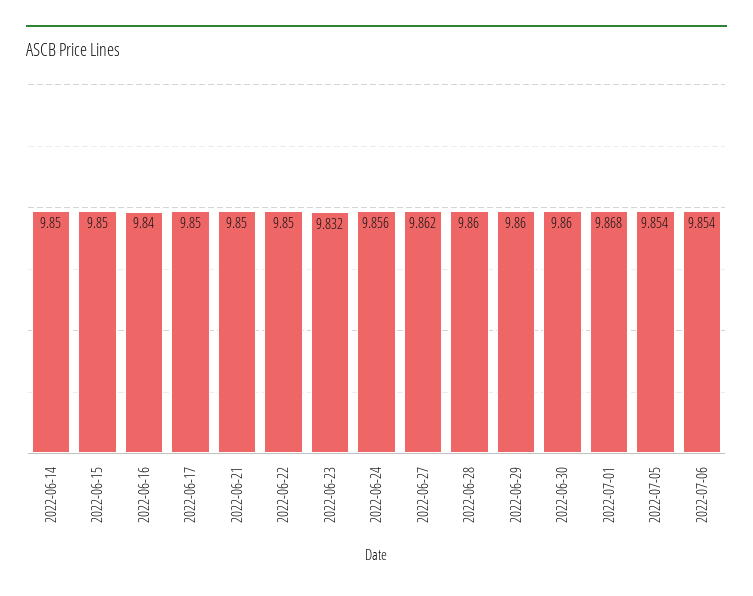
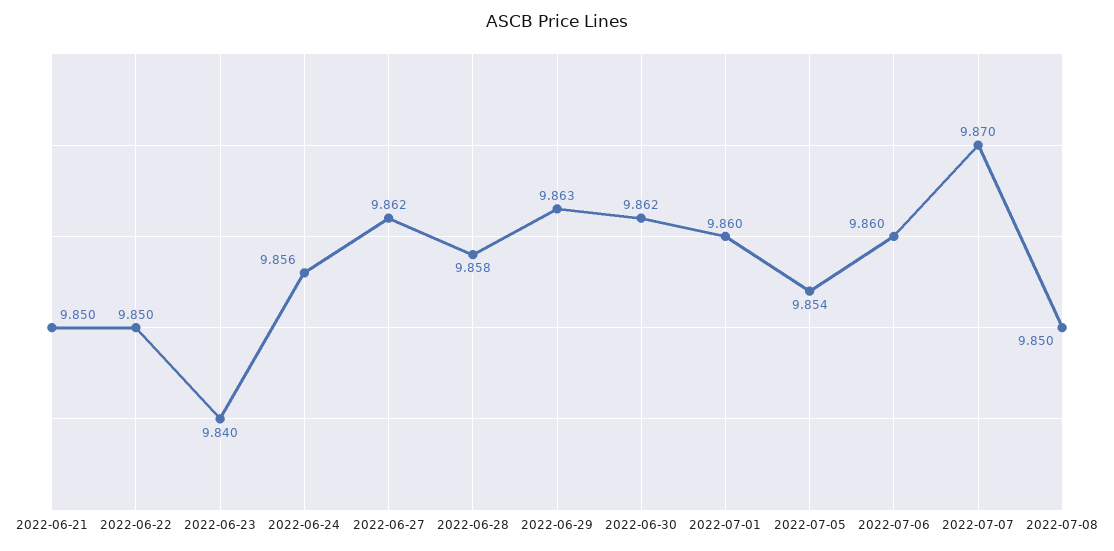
2022-06-14: 9.85 -> none
2022-06-15: 9.85 -> none
2022-06-16: 9.84 -> none
2022-06-17: 9.85 -> none
2022-06-23: 9.832 -> 9.84
2022-06-28: 9.86 -> 9.858
2022-06-29: 9.86 -> 9.863
2022-06-30: 9.86 -> 9.862
2022-07-01: 9.868 -> 9.86
2022-07-06: 9.854 -> 9.86
2022-07-07: none -> 9.87
2022-07-08: none -> 9.85

